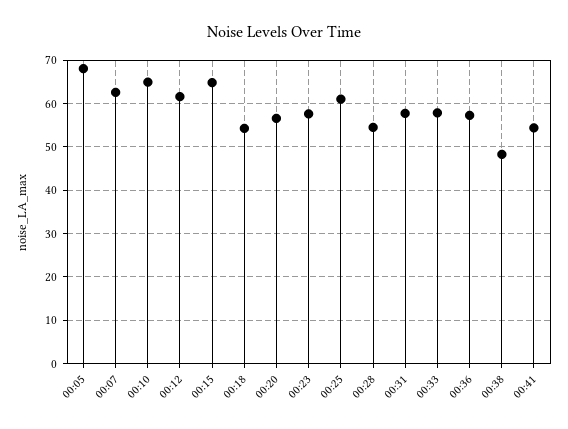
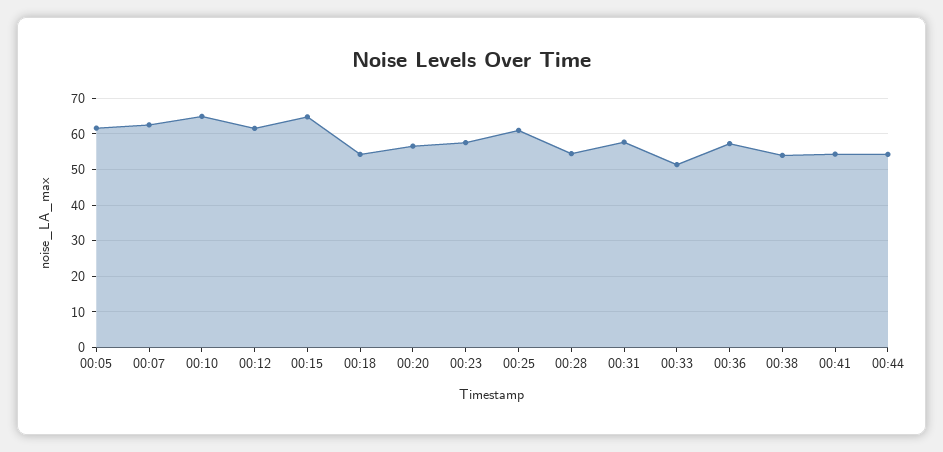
00:05: 68 -> 62
00:33: 58 -> 52
00:38: 48 -> 54
00:44: none -> 54

